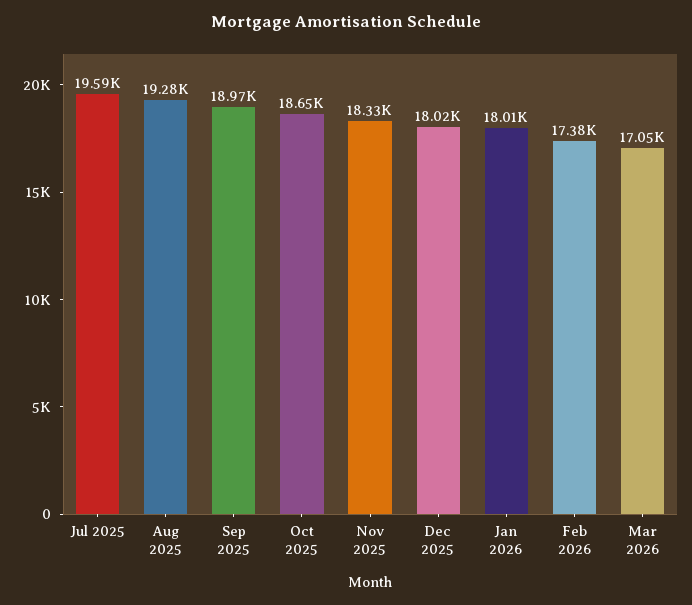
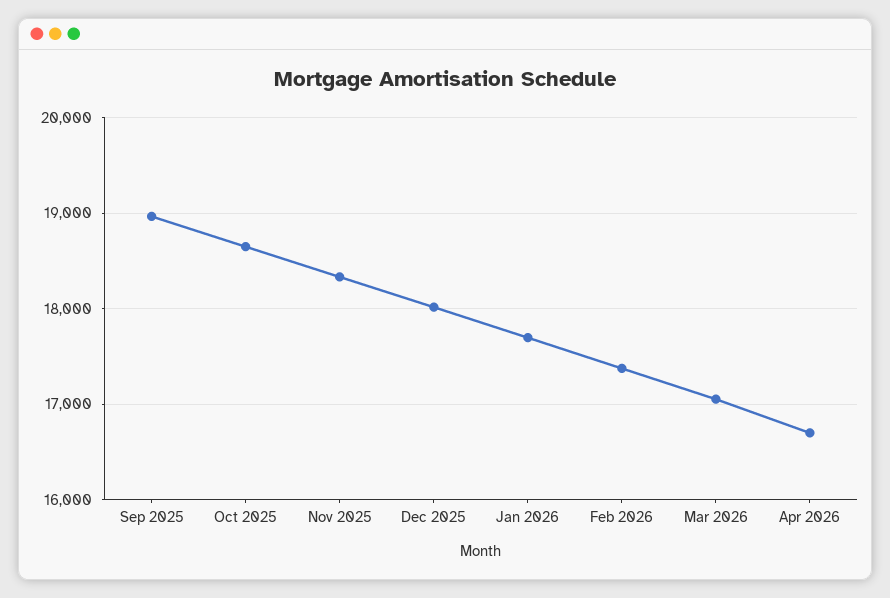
Jul 2025: 19590 -> none
Aug 2025: 19280 -> none
Jan 2026: 18010 -> 17700
Apr 2026: none -> 16700

